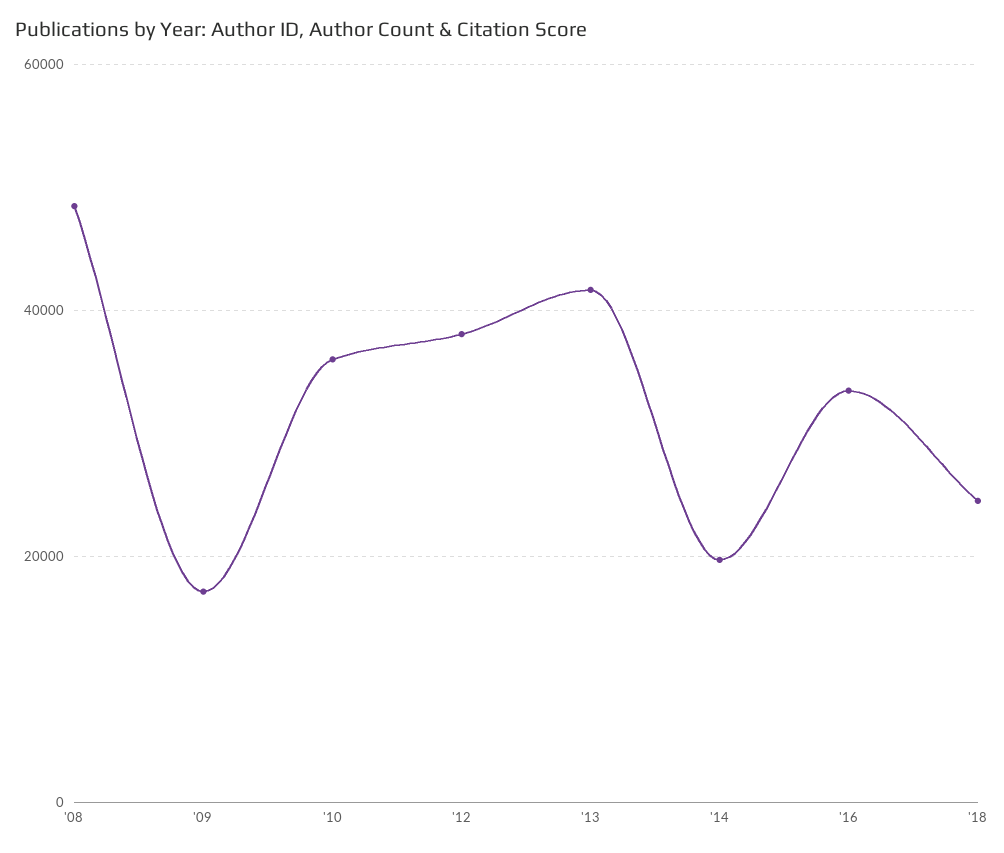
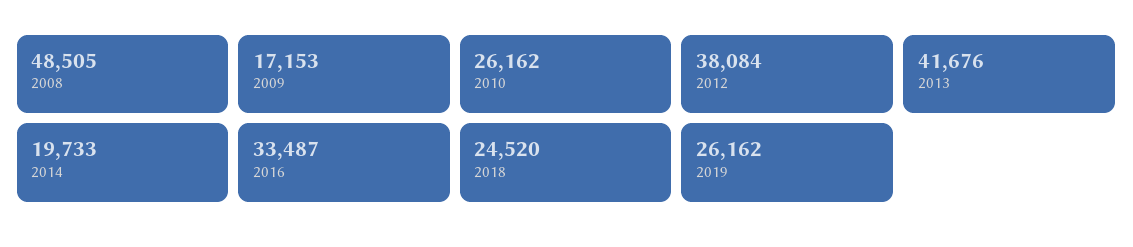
'10: 36000 -> 26162
2019: none -> 26162

